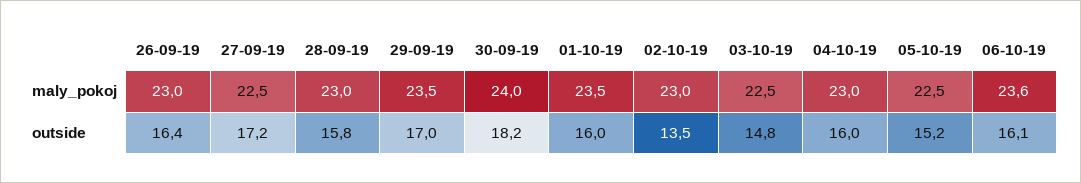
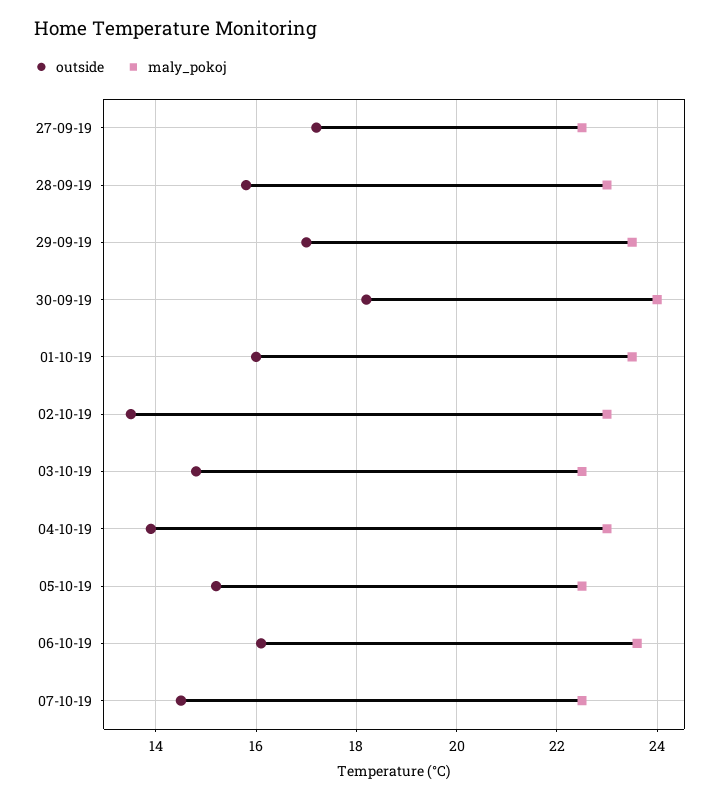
maly_pokoj, 26-09-19: 23 -> none
outside, 26-09-19: 16.4 -> none
outside, 04-10-19: 16 -> 14
outside, 07-10-19: none -> 14.5
maly_pokoj, 07-10-19: none -> 22.5

